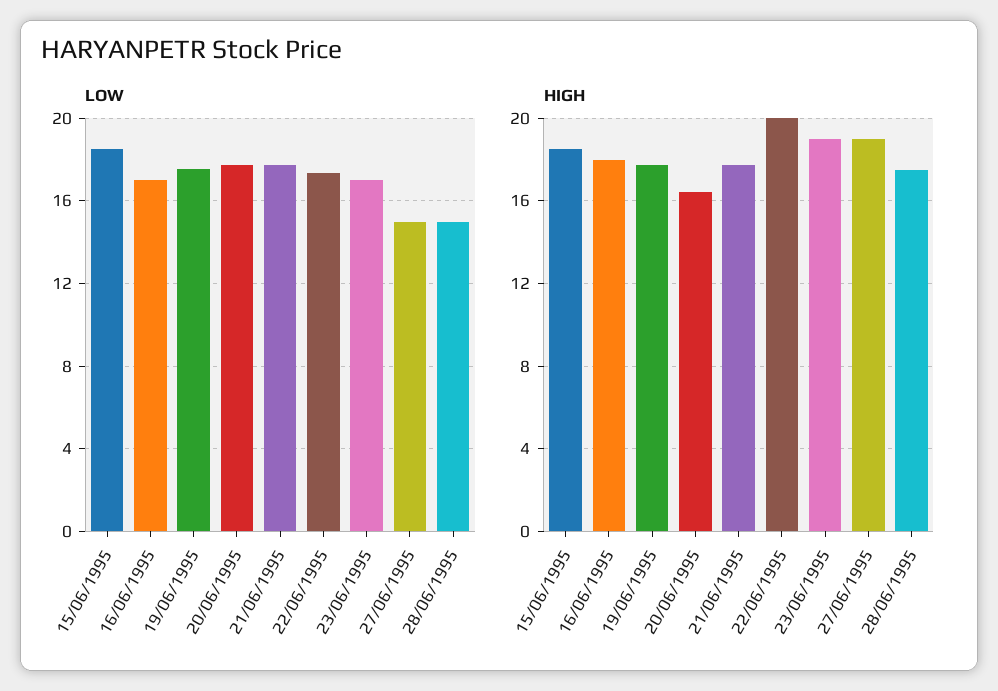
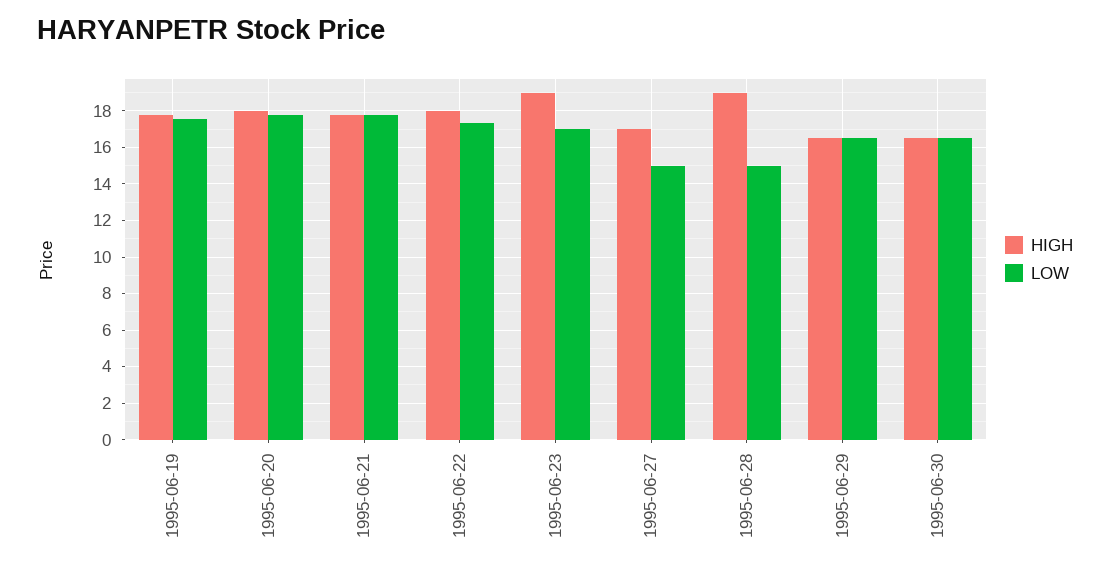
LOW, 15/06/1995: 18.5 -> none
LOW, 16/06/1995: 17 -> none
HIGH, 15/06/1995: 18.5 -> none
HIGH, 16/06/1995: 18 -> none
HIGH, 20/06/1995: 16.5 -> 18
HIGH, 22/06/1995: 20 -> 18
HIGH, 27/06/1995: 19 -> 17
HIGH, 28/06/1995: 17.5 -> 19
HIGH, 1995-06-29: none -> 16.5
LOW, 1995-06-29: none -> 16.5
HIGH, 1995-06-30: none -> 16.5
LOW, 1995-06-30: none -> 16.5

